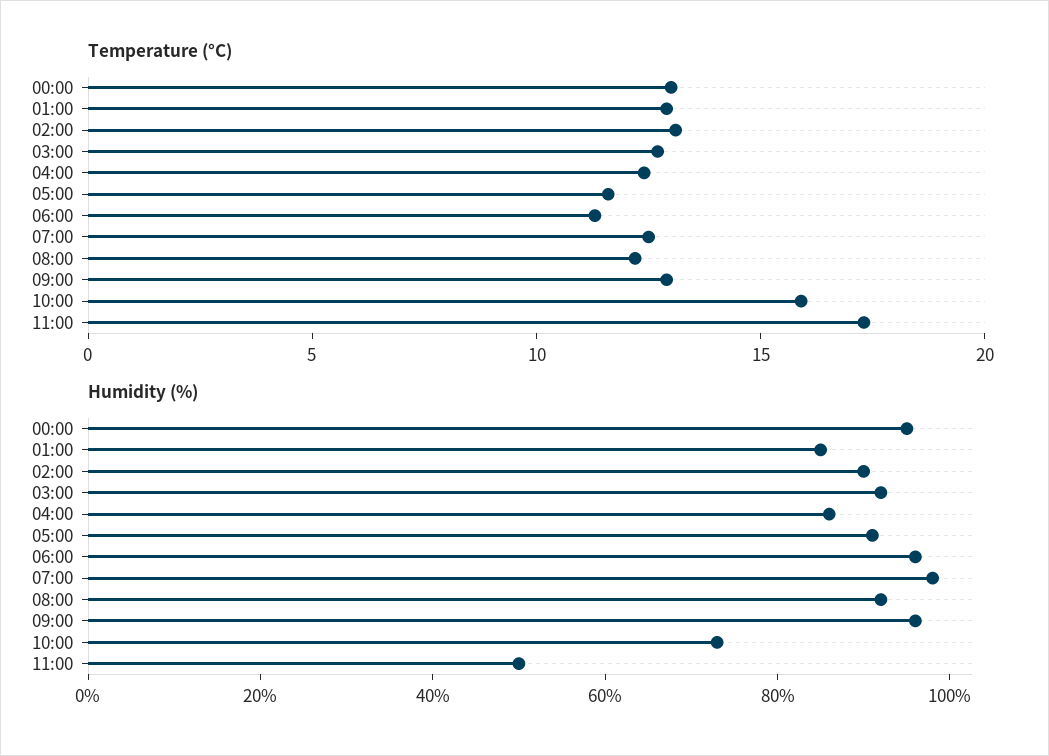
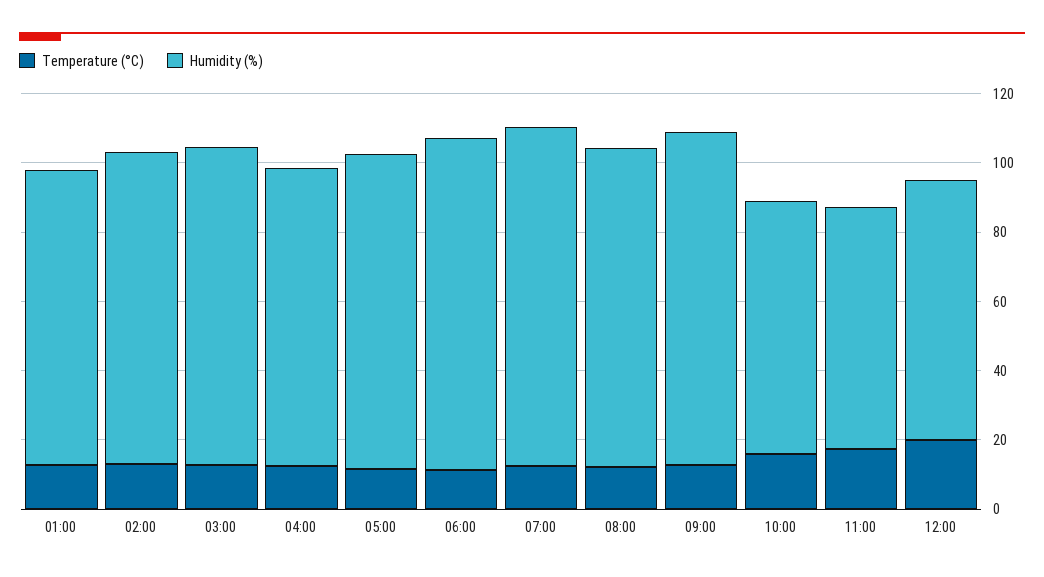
Temperature (°C), 00:00: 13 -> none
Humidity (%), 00:00: 95 -> none
Humidity (%), 11:00: 50 -> 70
Temperature (°C), 12:00: none -> 20
Humidity (%), 12:00: none -> 75

